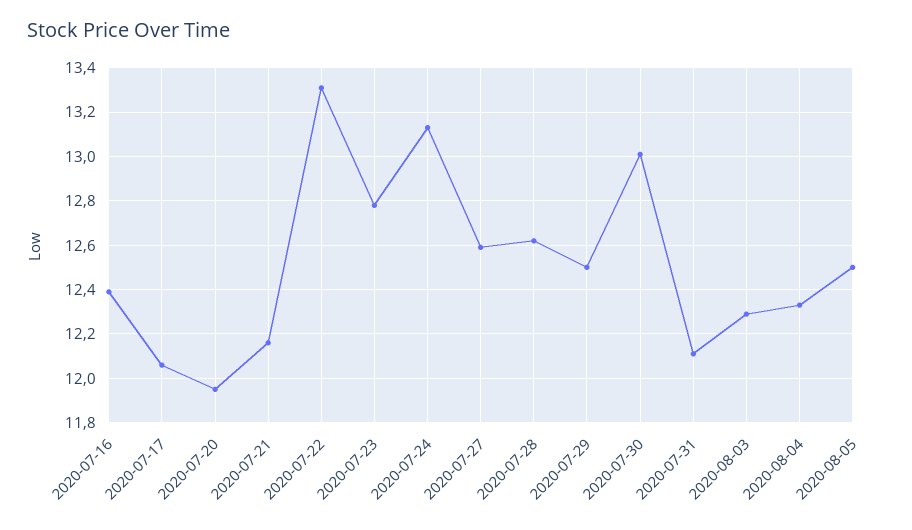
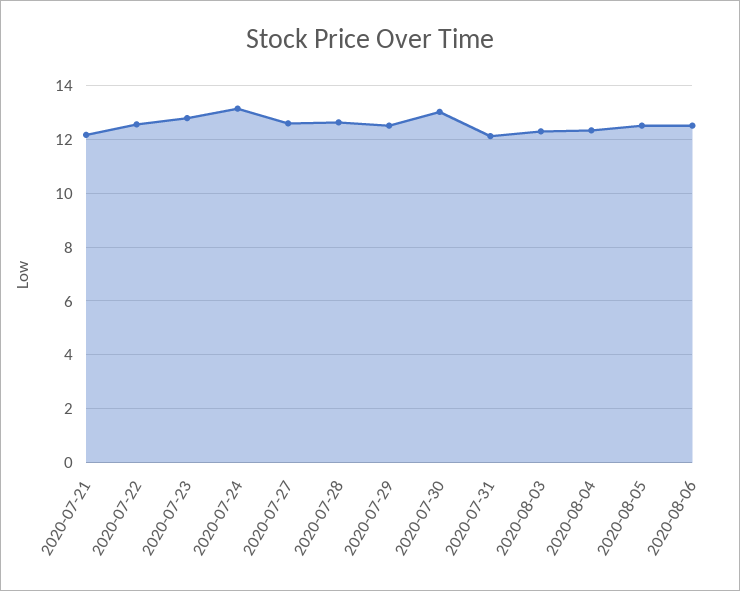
2020-07-16: 12.4 -> none
2020-07-17: 12.05 -> none
2020-07-20: 11.95 -> none
2020-07-22: 13.3 -> 12.5
2020-08-06: none -> 12.5

